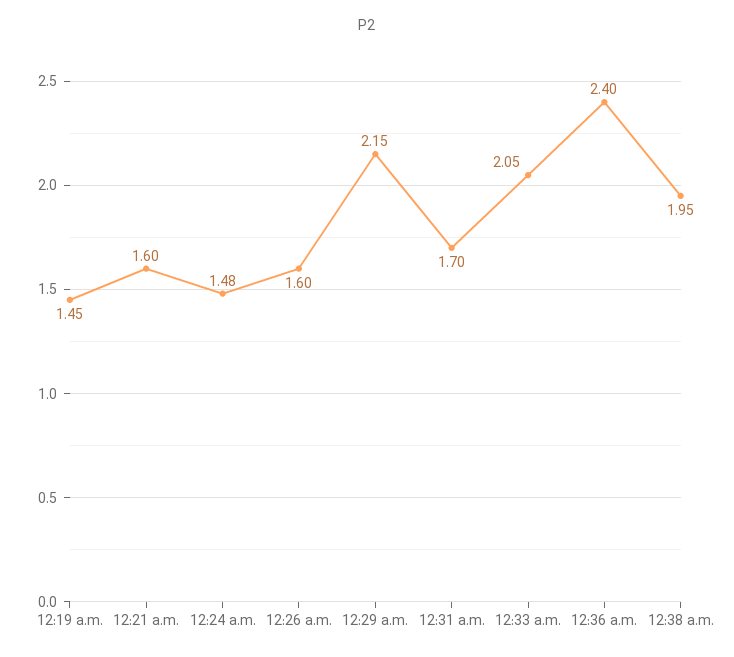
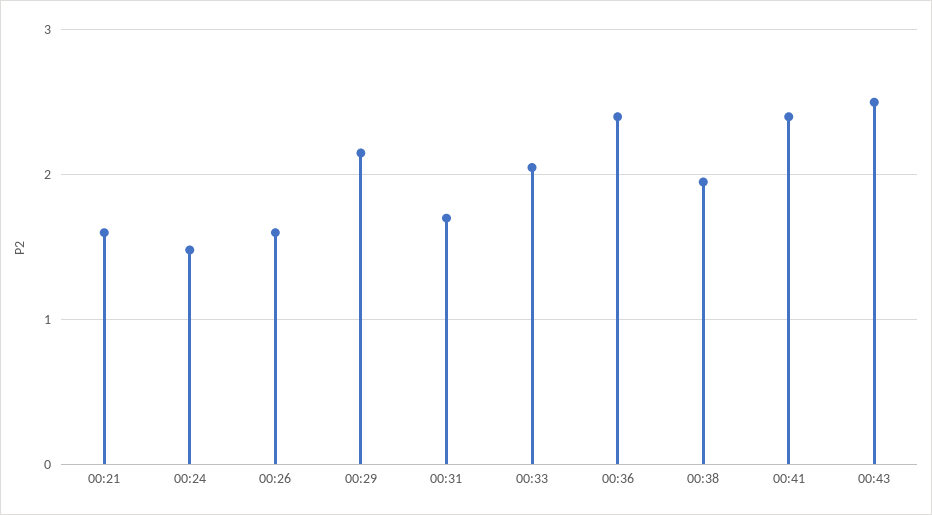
12:19 a.m.: 1.45 -> none
00:41: none -> 2.4
00:43: none -> 2.5

